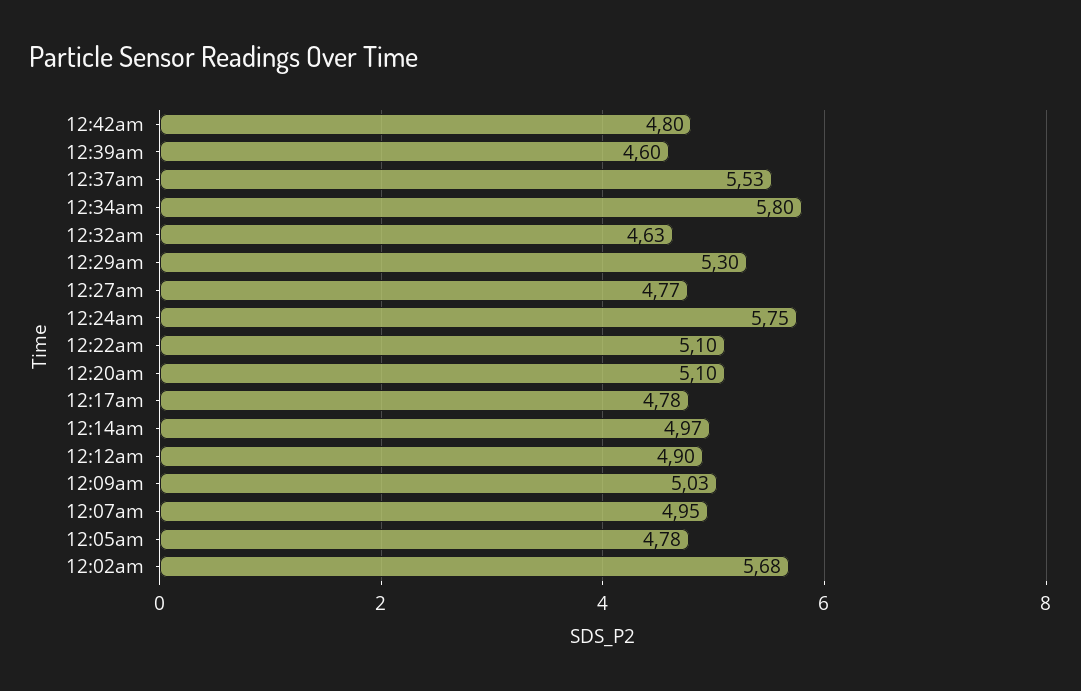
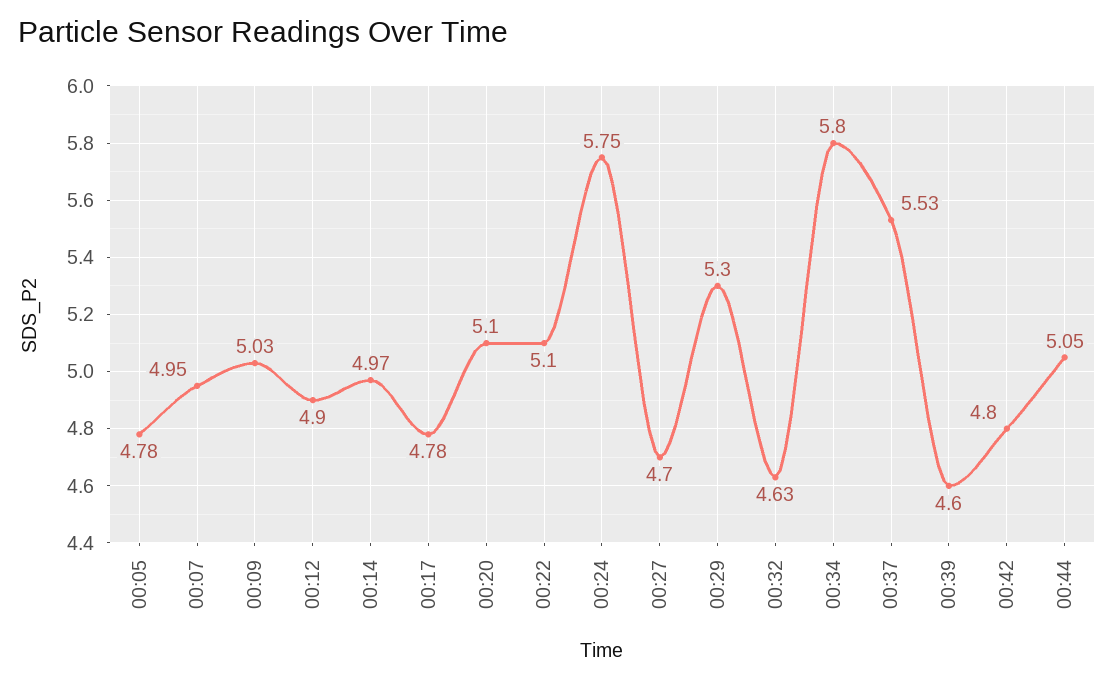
12:27am: 4.77 -> 4.7
12:02am: 5.68 -> none
00:44: none -> 5.05

